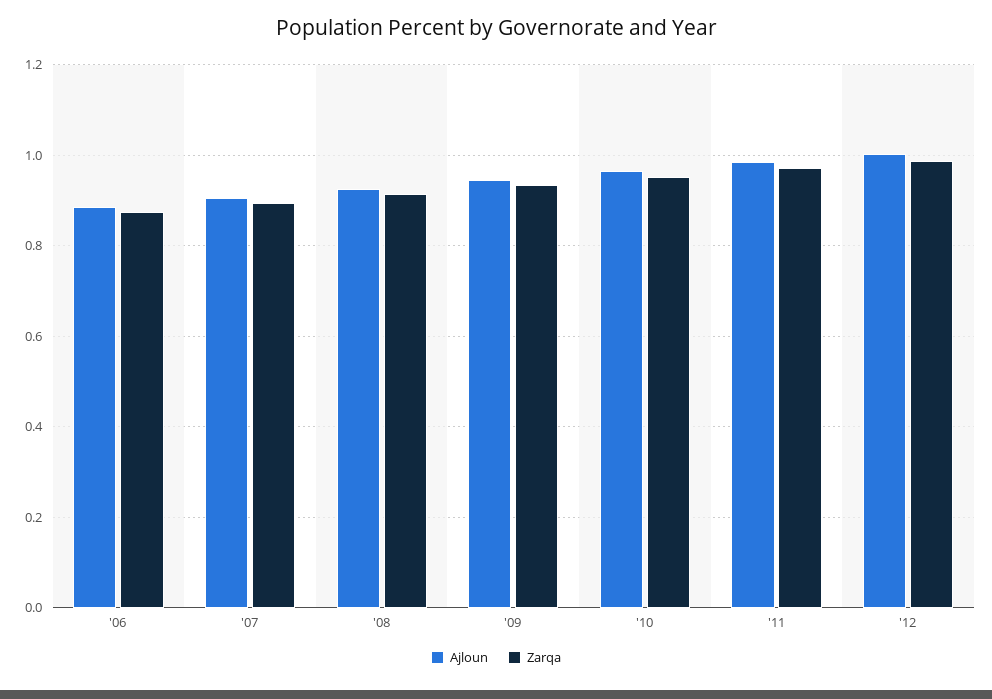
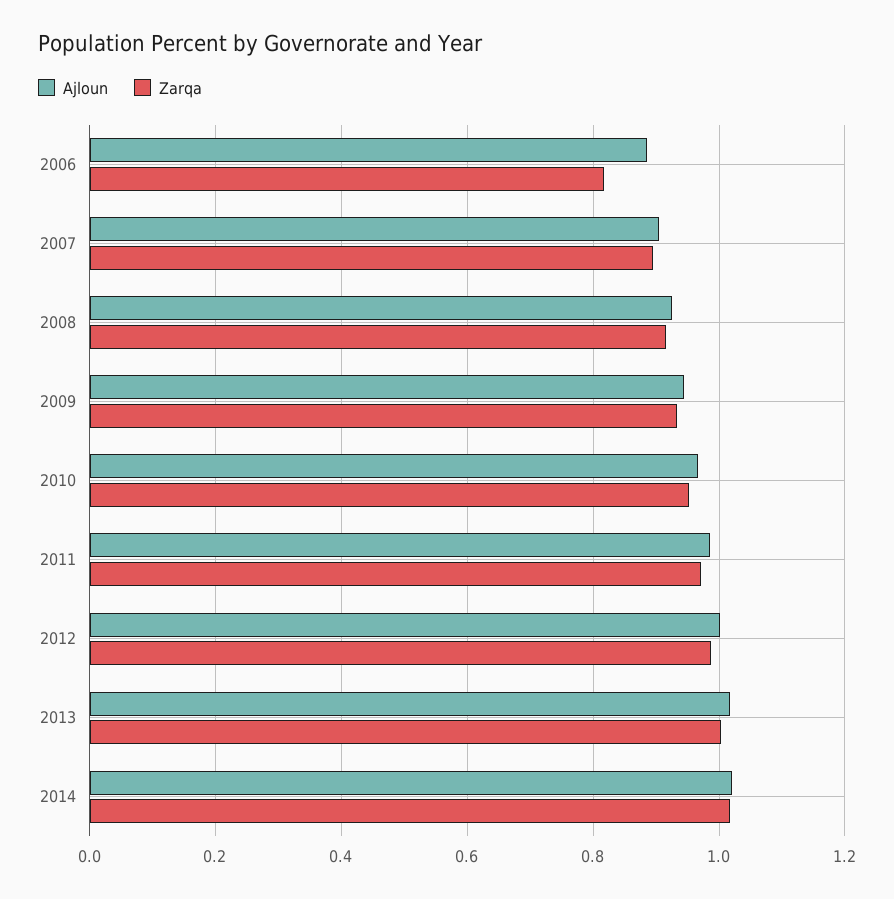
Zarqa, '06: 0.88 -> 0.82
Ajloun, 2013: none -> 1.02
Zarqa, 2013: none -> 1
Ajloun, 2014: none -> 1.02
Zarqa, 2014: none -> 1.02

